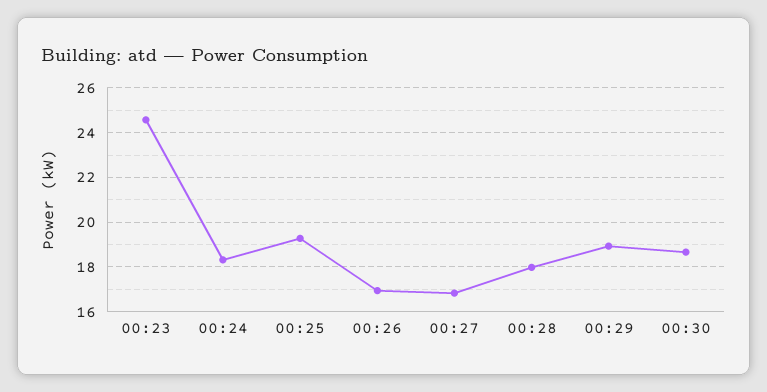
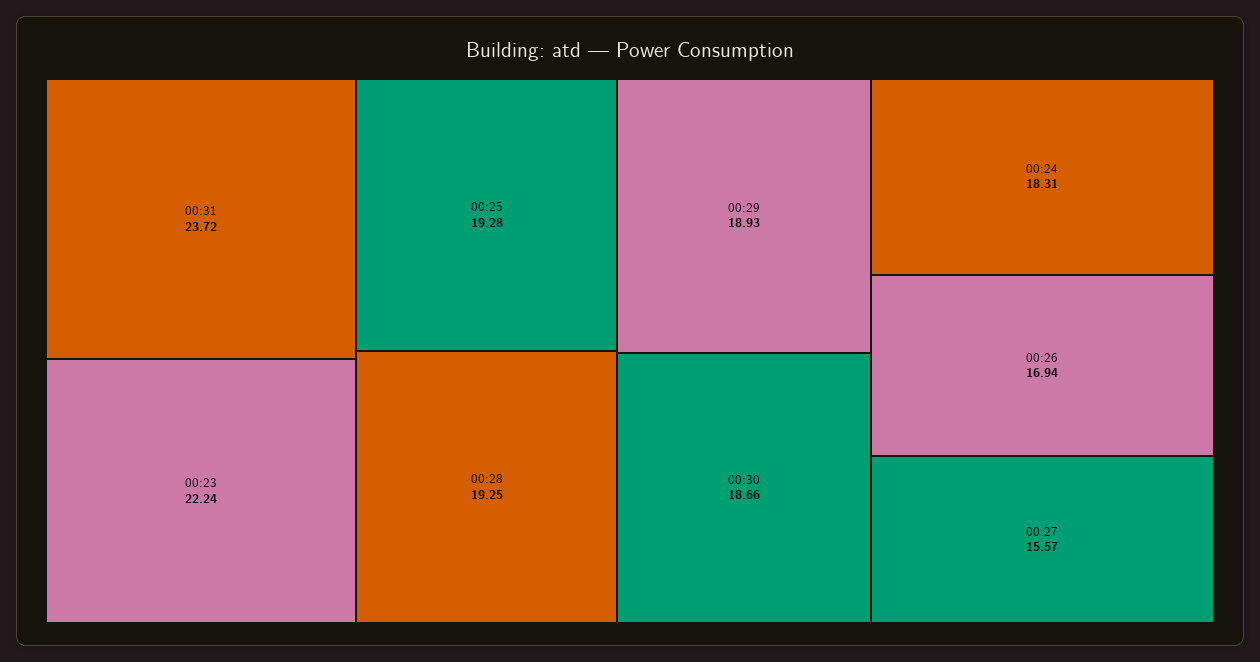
00:23: 24.5 -> 22.24
00:27: 17 -> 15.57
00:28: 18 -> 19.25
00:31: none -> 23.72

